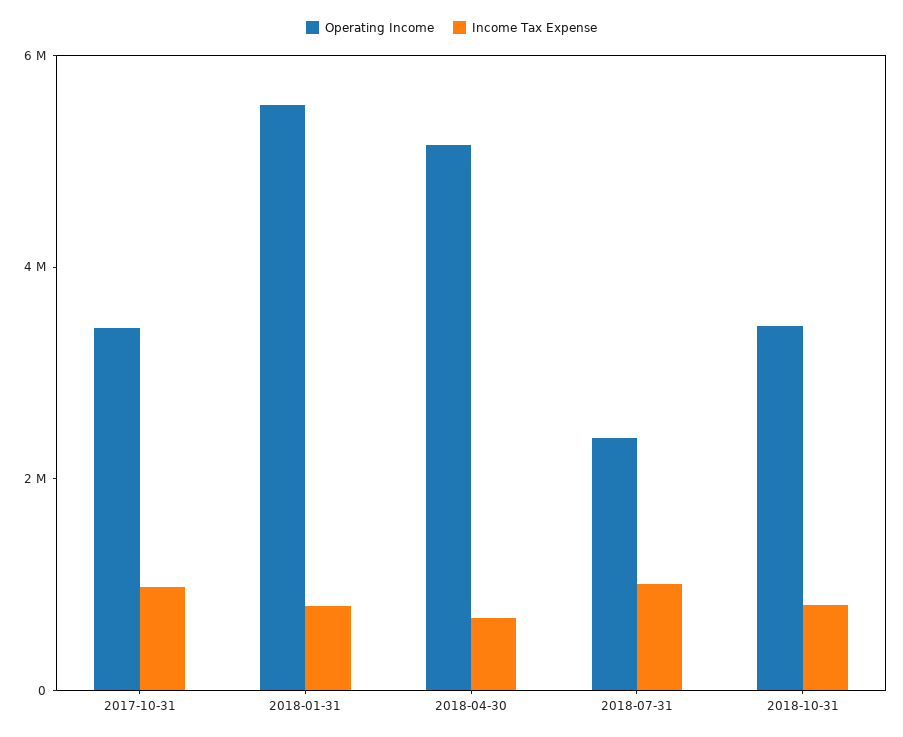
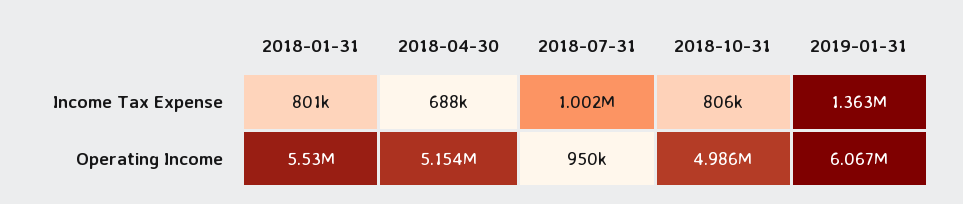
Operating Income, 2017-10-31: 3500000 -> none
Income Tax Expense, 2017-10-31: 1000000 -> none
Operating Income, 2018-07-31: 2500000 -> 950000
Operating Income, 2018-10-31: 3500000 -> 4986000
Income Tax Expense, 2019-01-31: none -> 1363000
Operating Income, 2019-01-31: none -> 6067000

